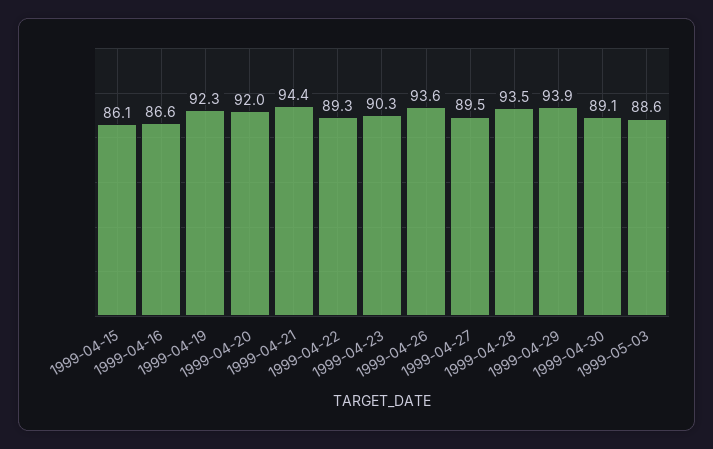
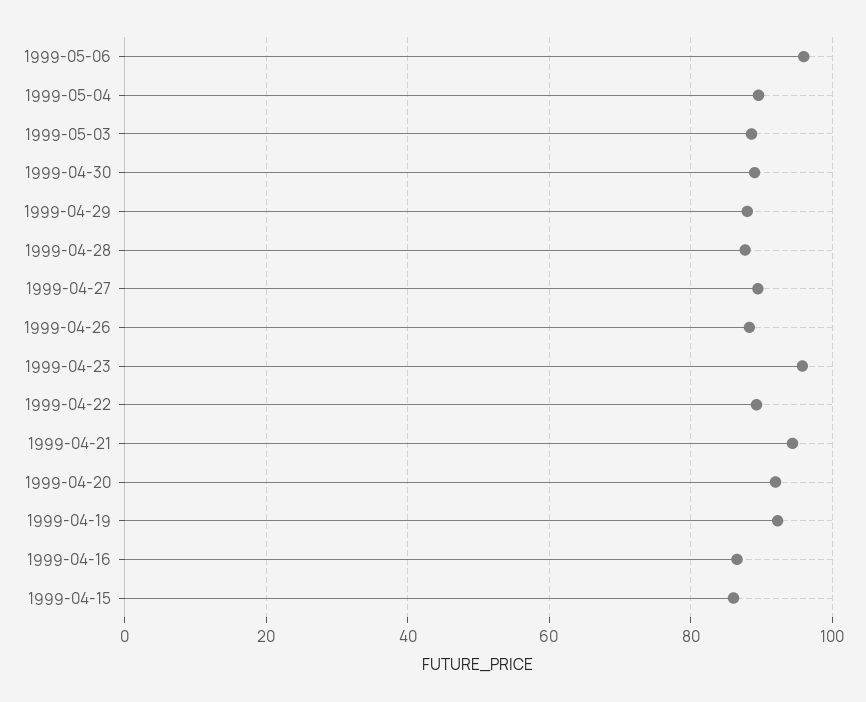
1999-04-23: 90.3 -> 96
1999-04-26: 93.6 -> 88
1999-04-28: 93.5 -> 88
1999-04-29: 93.9 -> 88
1999-05-06: none -> 96
1999-05-04: none -> 90

